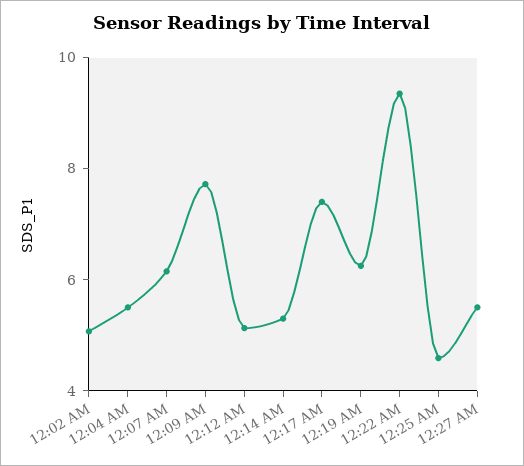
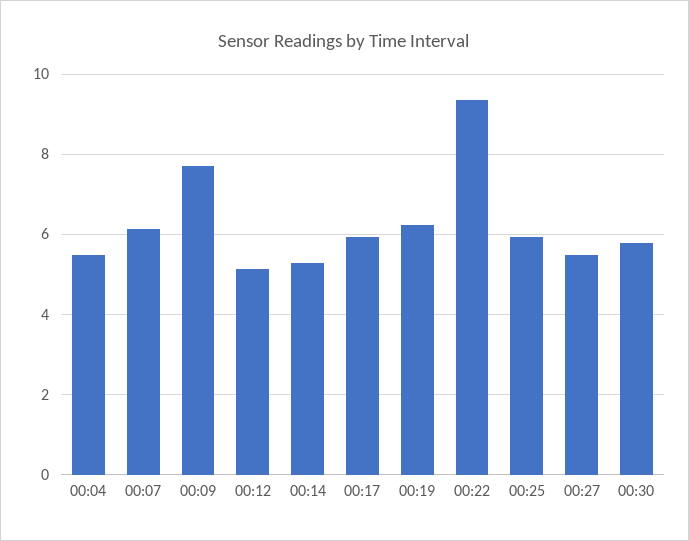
12:02 AM: 5 -> none
12:17 AM: 7.5 -> 6
12:25 AM: 4.5 -> 6
00:30: none -> 5.8

